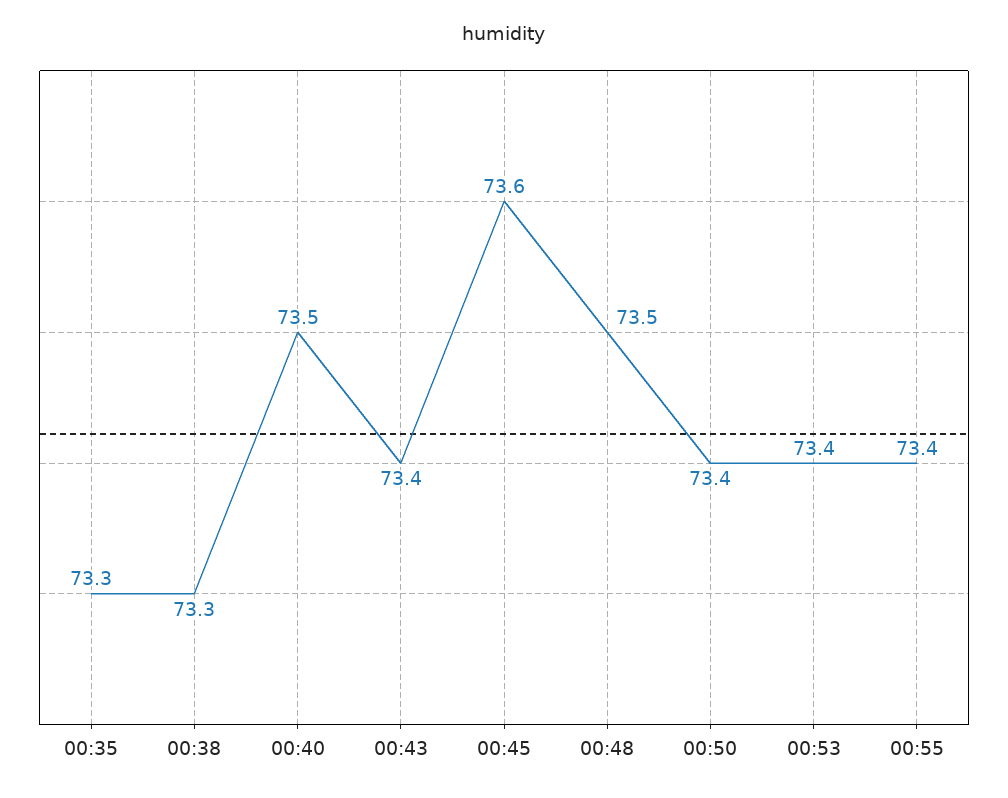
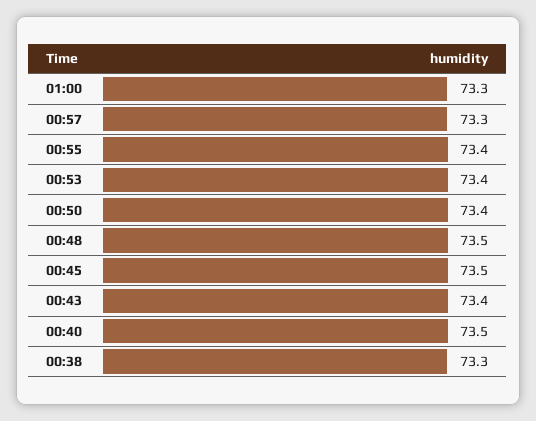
00:35: 73.3 -> none
00:45: 73.6 -> 73.5
01:00: none -> 73.3
00:57: none -> 73.3

